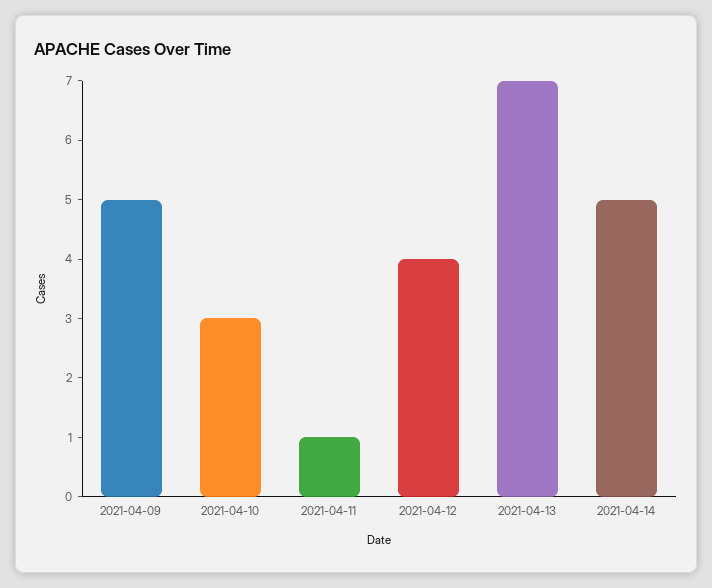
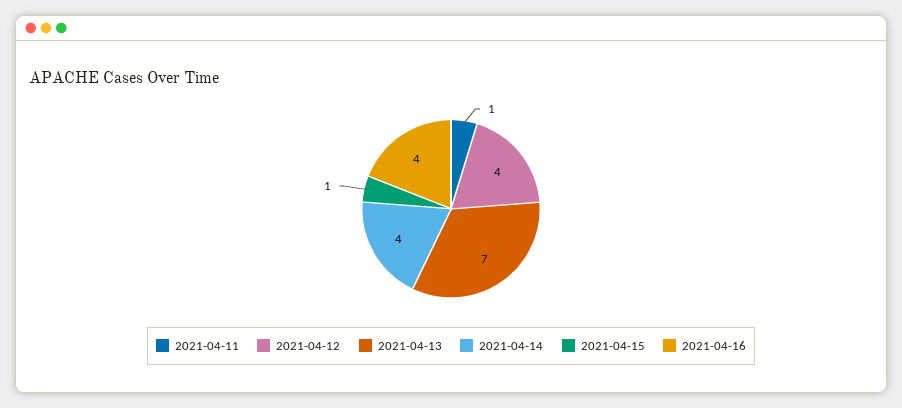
2021-04-09: 5 -> none
2021-04-10: 3 -> none
2021-04-14: 5 -> 4
2021-04-15: none -> 1
2021-04-16: none -> 4

